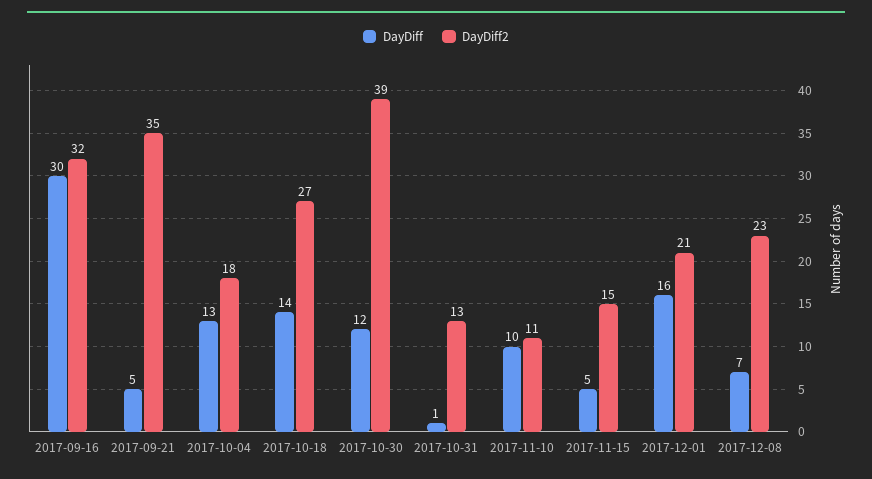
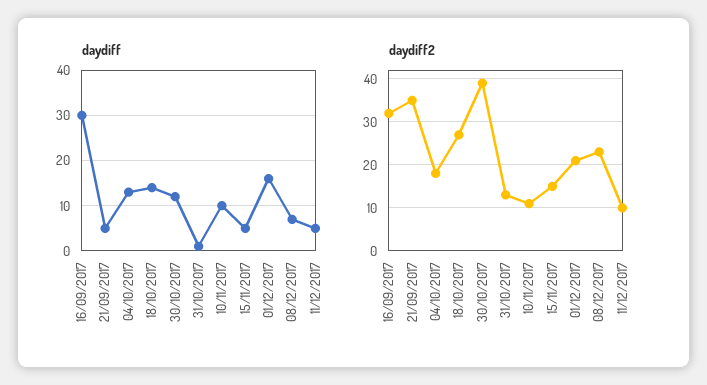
DayDiff, 11/12/2017: none -> 5
DayDiff2, 11/12/2017: none -> 10

